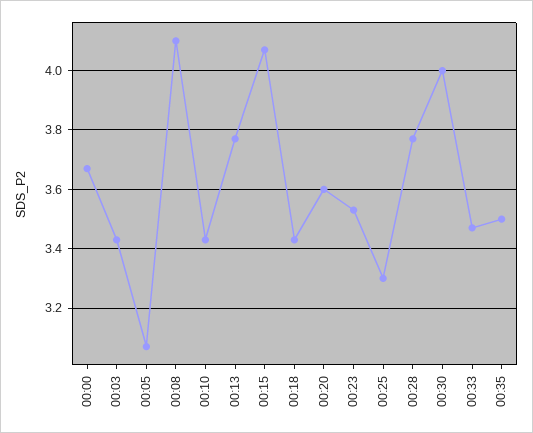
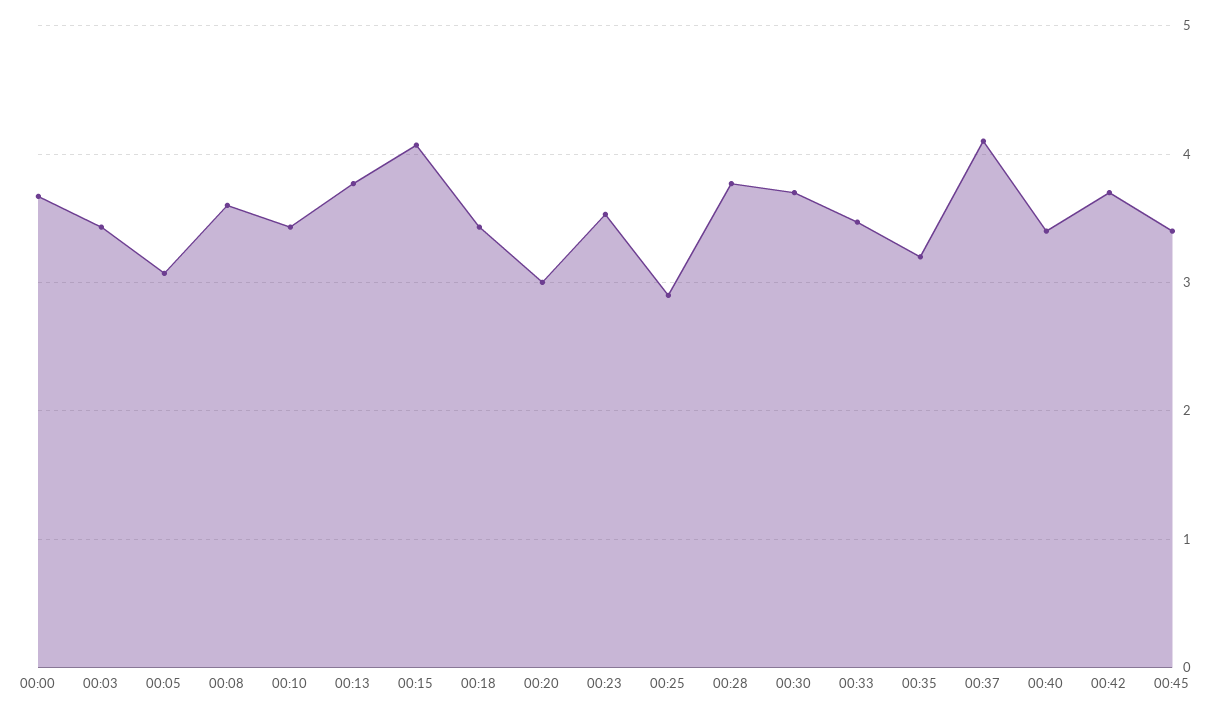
00:08: 4.1 -> 3.6
00:20: 3.6 -> 3
00:25: 3.3 -> 2.9
00:30: 4 -> 3.7
00:35: 3.5 -> 3.2
00:37: none -> 4.1
00:40: none -> 3.4
00:42: none -> 3.7
00:45: none -> 3.4

